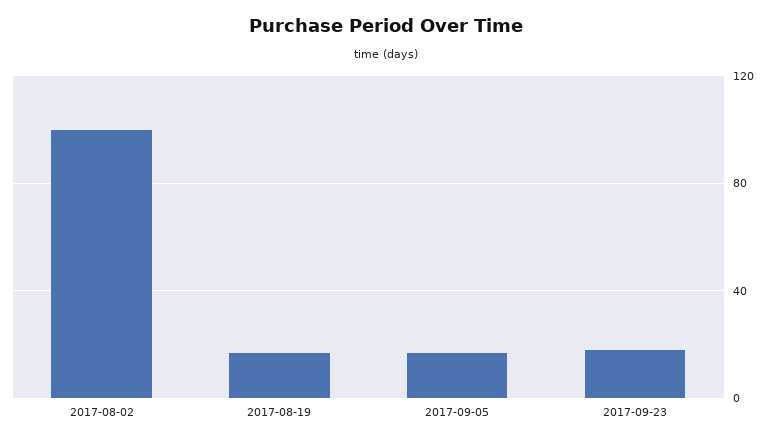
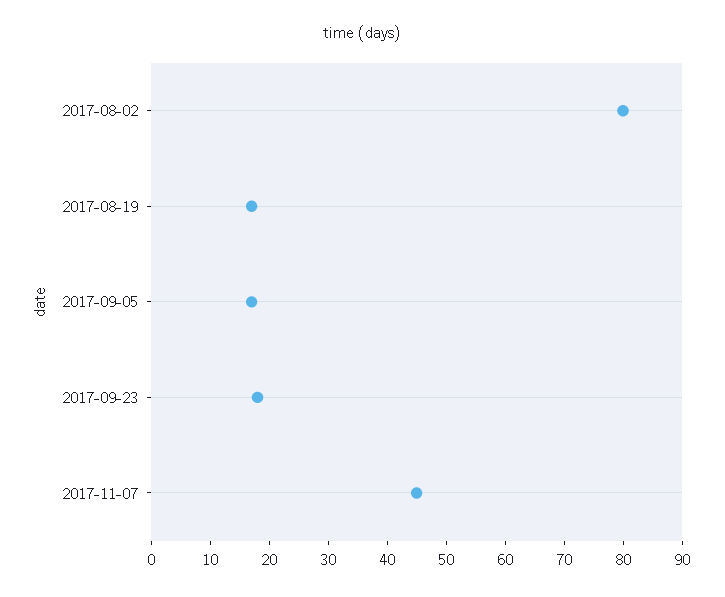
2017-08-02: 100 -> 80
2017-11-07: none -> 45

